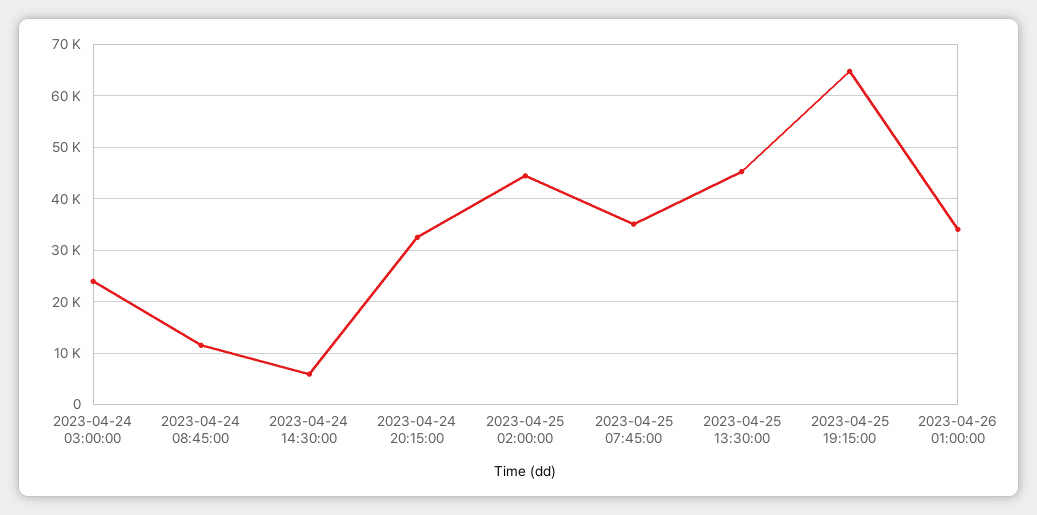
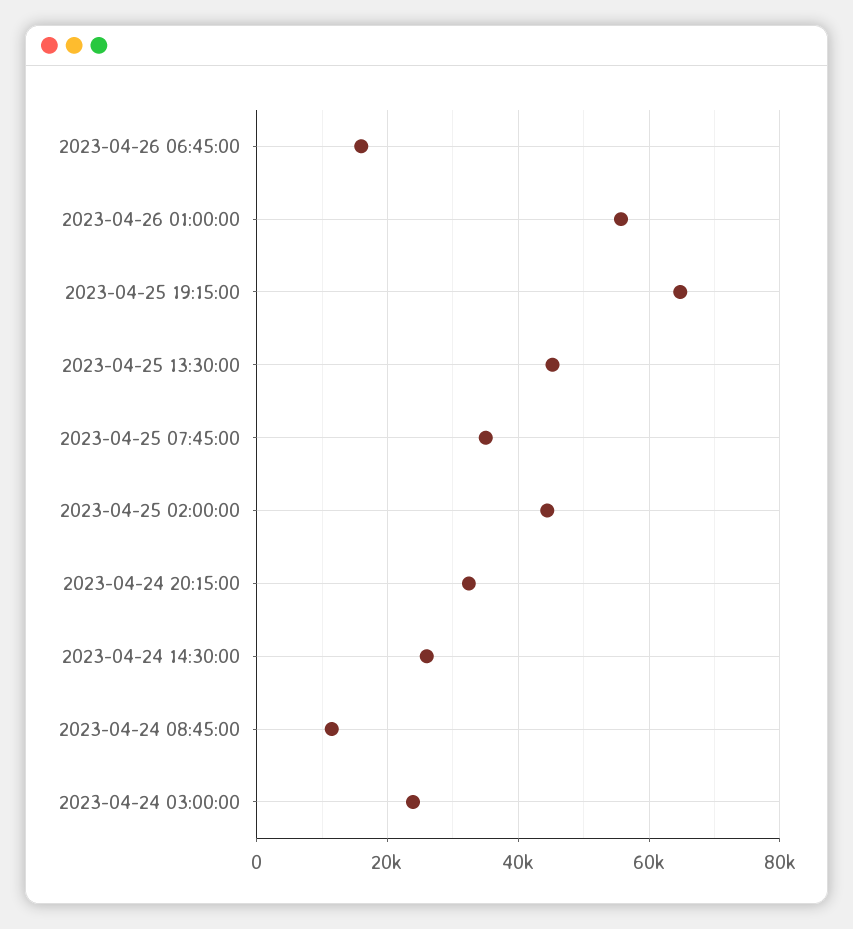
2023-04-24 14:30:00: 6000 -> 26000
2023-04-26 01:00:00: 34000 -> 56000
2023-04-26 06:45:00: none -> 16000

